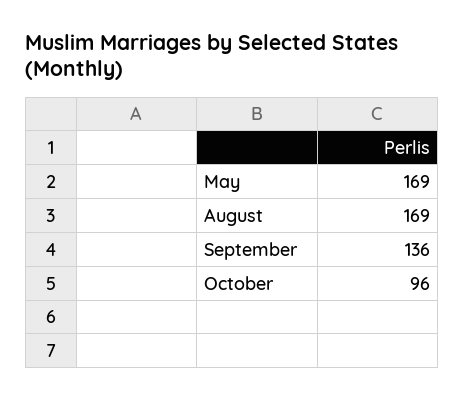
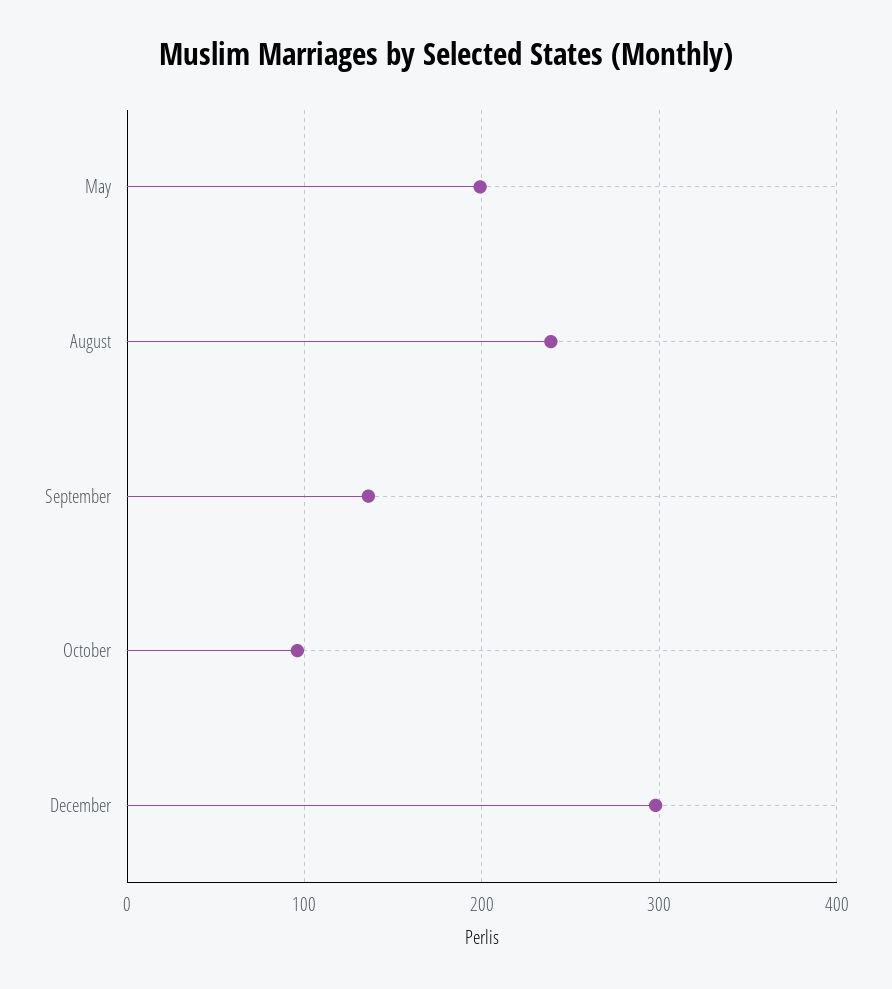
May: 169 -> 200
August: 169 -> 240
December: none -> 300

